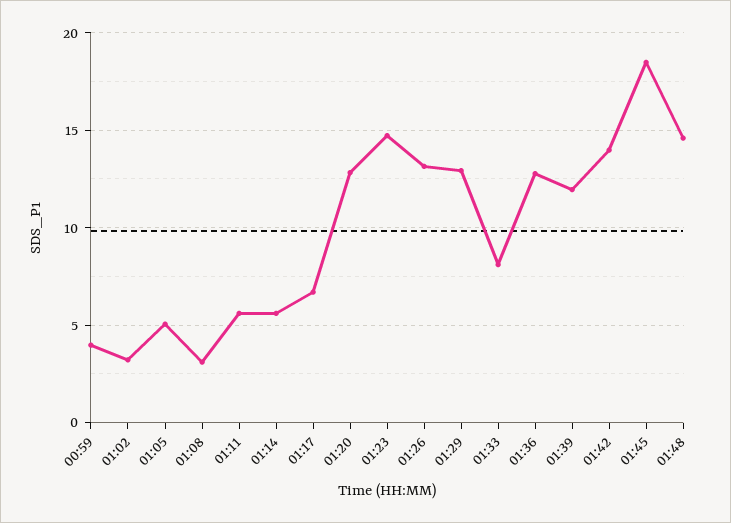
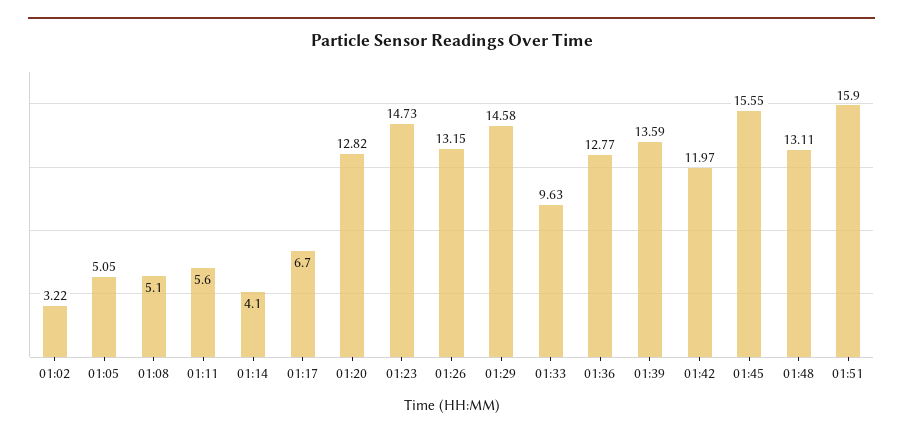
00:59: 4 -> none
01:08: 3 -> 5.1
01:14: 5.5 -> 4.1
01:29: 13 -> 14.58
01:33: 8 -> 9.63
01:39: 12 -> 13.59
01:42: 14 -> 11.97
01:45: 18.5 -> 15.55
01:48: 14.5 -> 13.11
01:51: none -> 15.9

